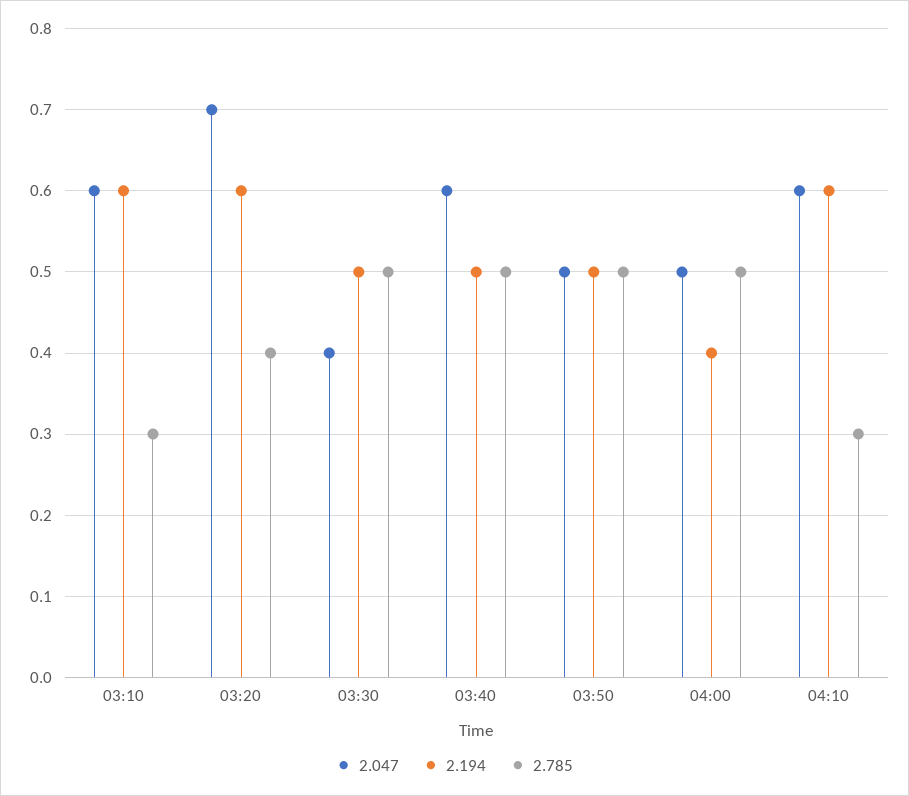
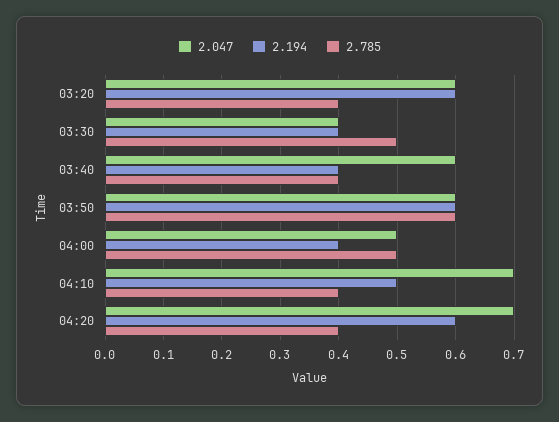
2.047, 03:10: 0.6 -> none
2.194, 03:10: 0.6 -> none
2.785, 03:10: 0.3 -> none
2.047, 03:20: 0.7 -> 0.6
2.194, 03:30: 0.5 -> 0.4
2.194, 03:40: 0.5 -> 0.4
2.785, 03:40: 0.5 -> 0.4
2.047, 03:50: 0.5 -> 0.6
2.194, 03:50: 0.5 -> 0.6
2.785, 03:50: 0.5 -> 0.6
2.047, 04:10: 0.6 -> 0.7
2.194, 04:10: 0.6 -> 0.5
2.785, 04:10: 0.3 -> 0.4
2.047, 04:20: none -> 0.7
2.194, 04:20: none -> 0.6
2.785, 04:20: none -> 0.4

